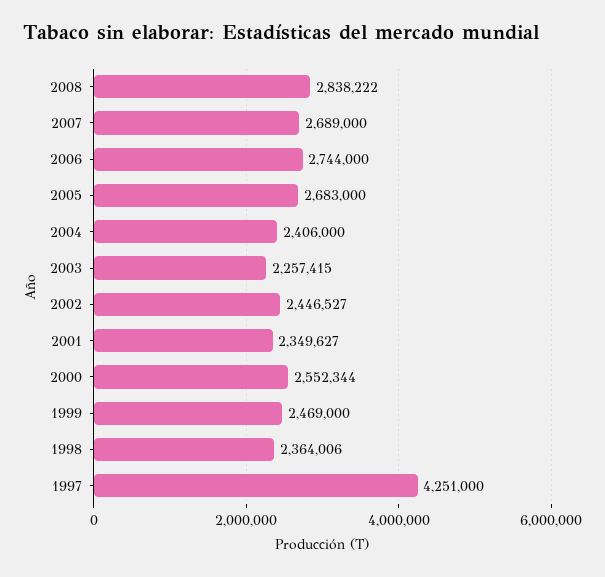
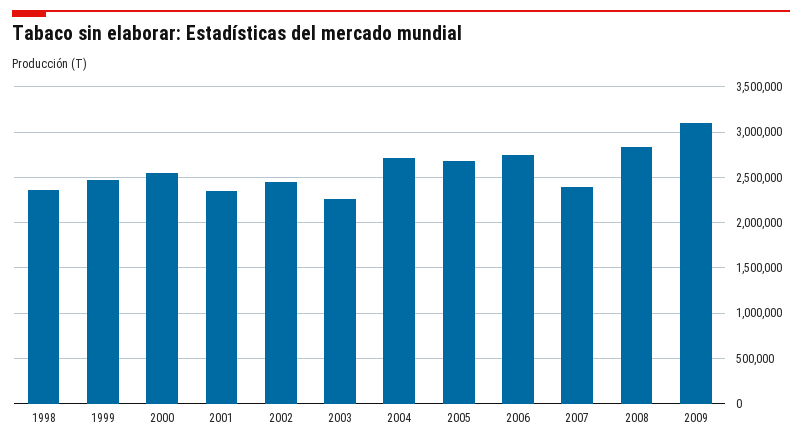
2007: 2689000 -> 2400000
2004: 2406000 -> 2700000
1997: 4251000 -> none
2009: none -> 3100000

